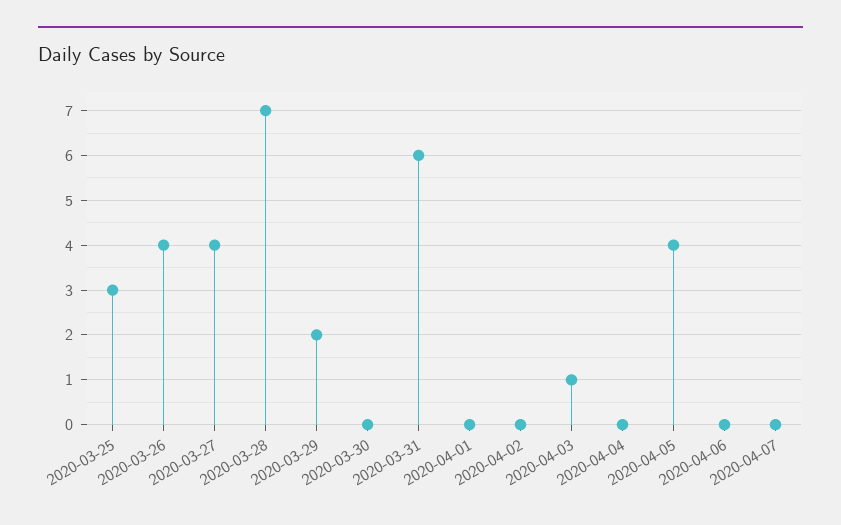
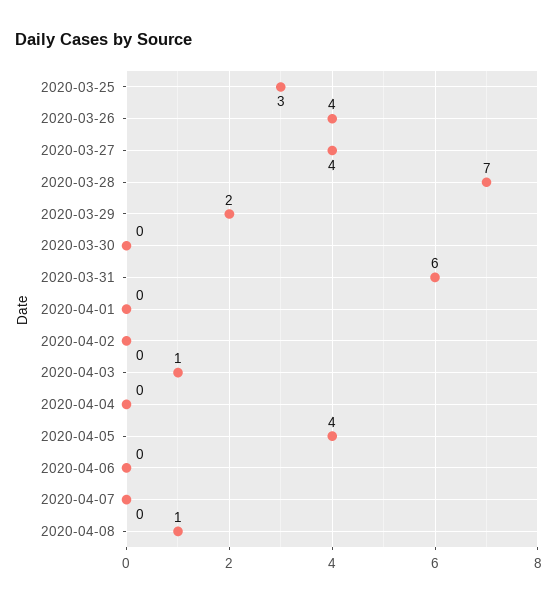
2020-04-08: none -> 1

